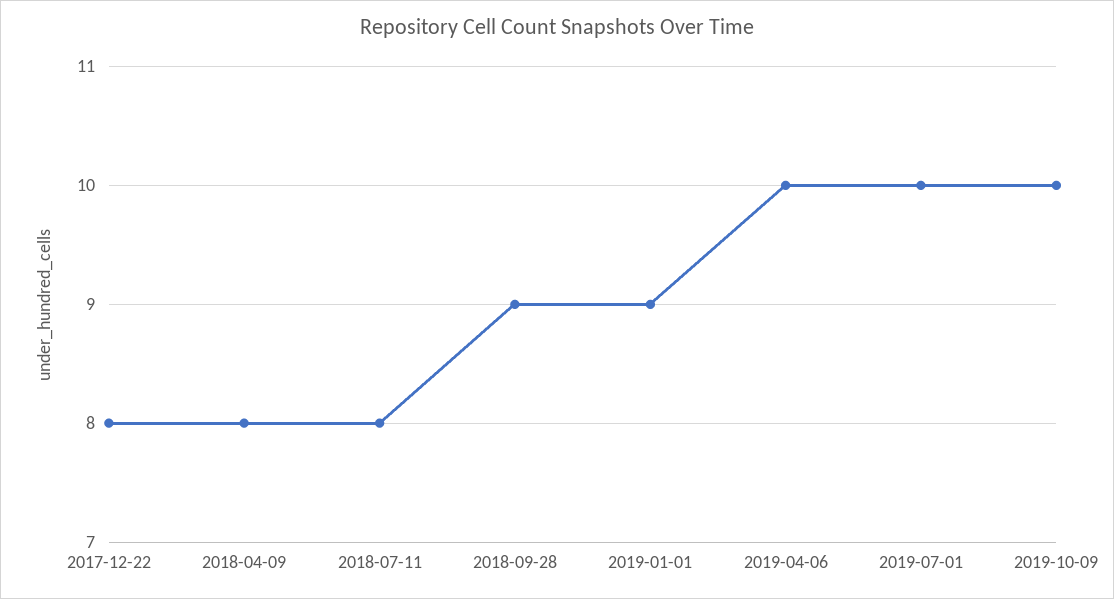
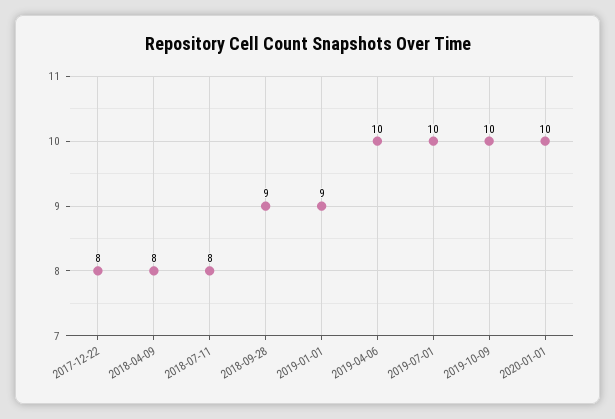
2020-01-01: none -> 10

